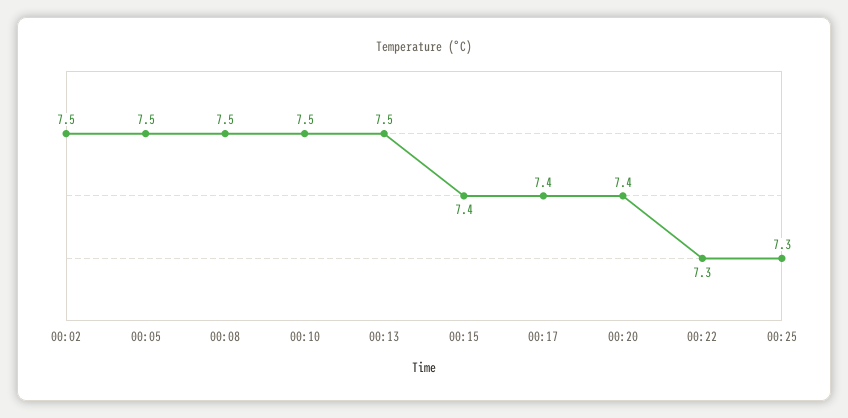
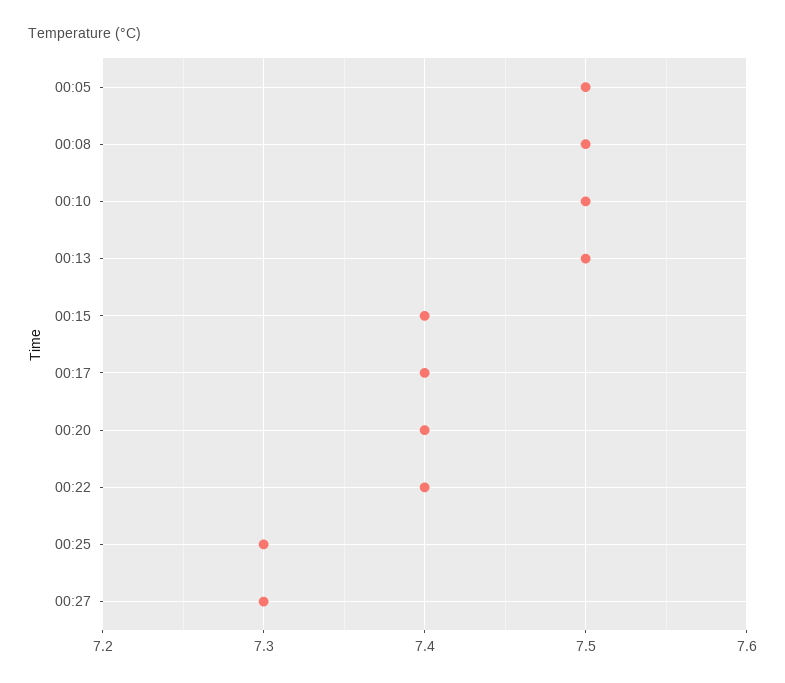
00:02: 7.5 -> none
00:22: 7.3 -> 7.4
00:27: none -> 7.3

